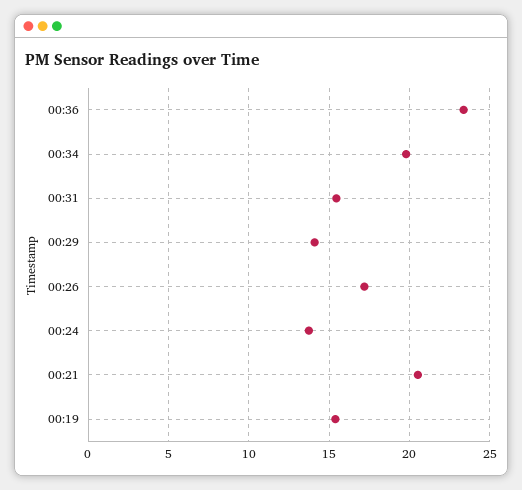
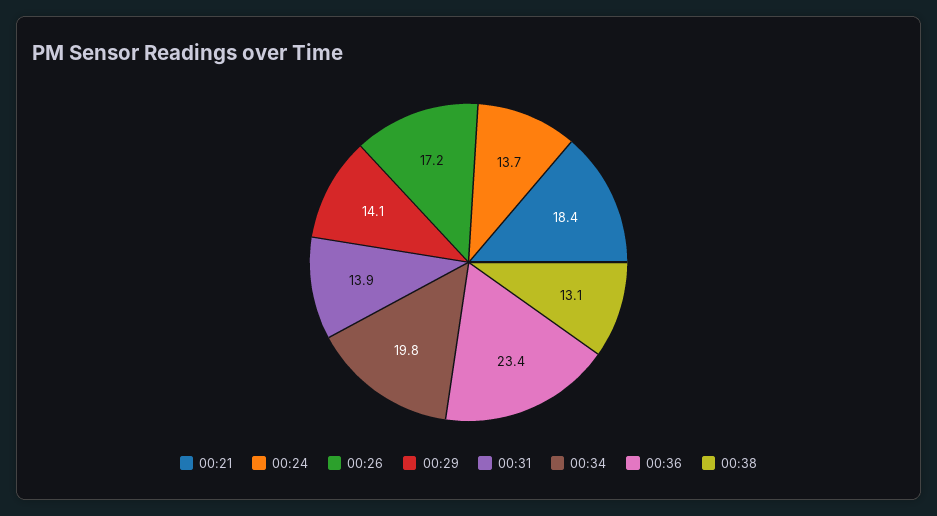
00:31: 15.5 -> 13.9
00:21: 20.5 -> 18.4
00:19: 15.5 -> none
00:38: none -> 13.1

